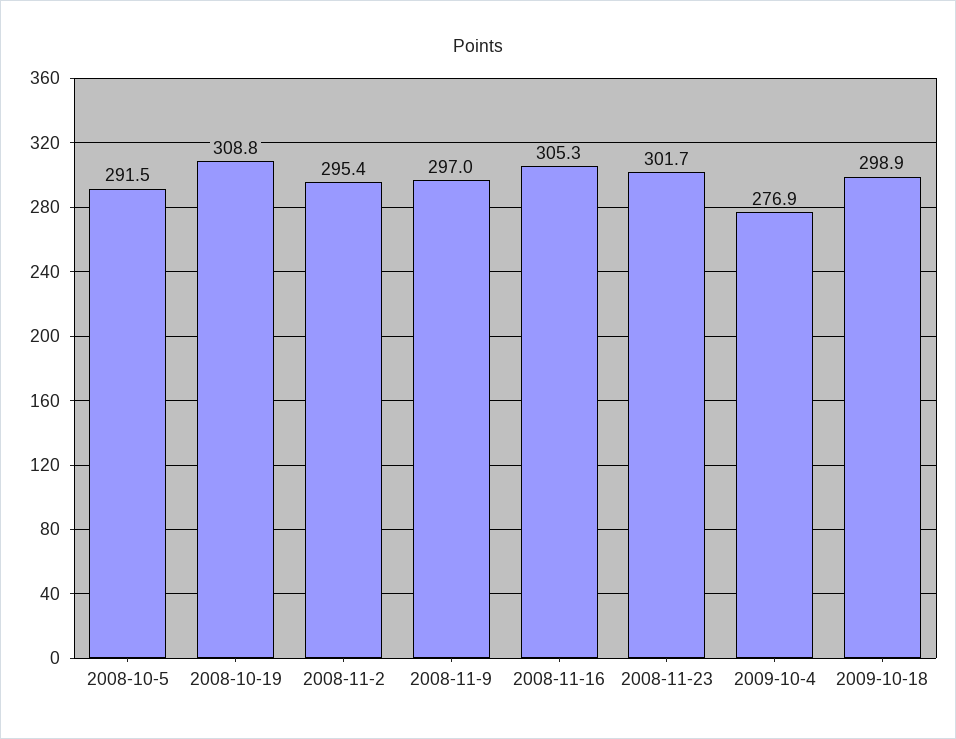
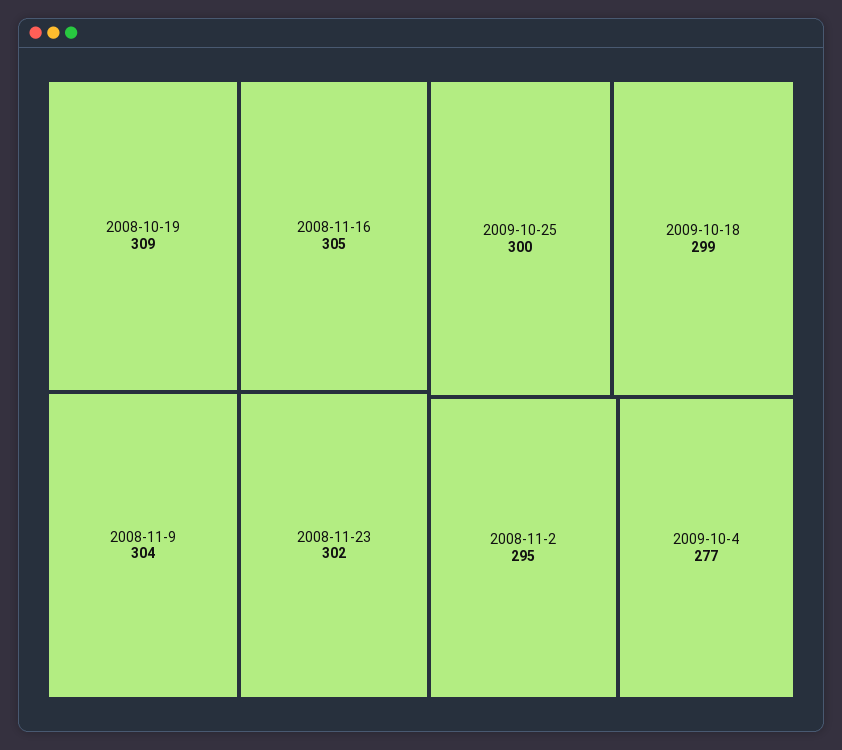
2008-10-5: 291.5 -> none
2008-11-9: 297 -> 304
2009-10-25: none -> 300

